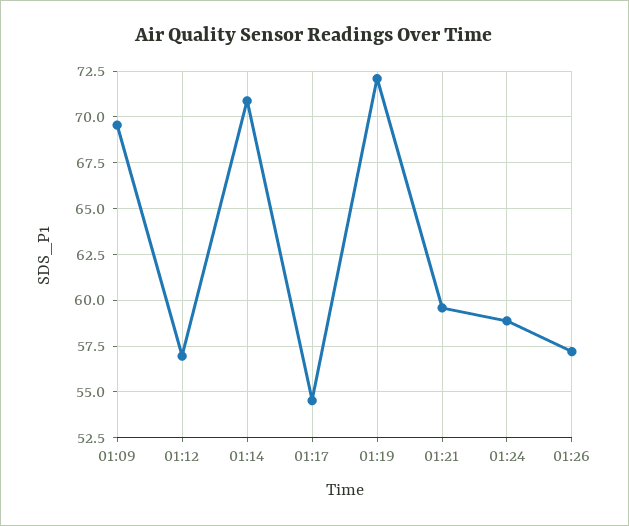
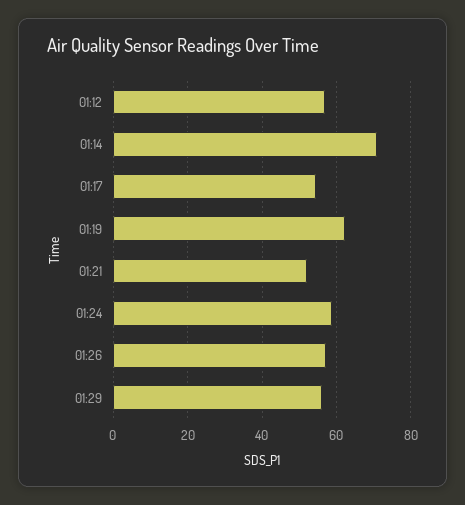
01:09: 69.5 -> none
01:19: 72 -> 62
01:21: 59.5 -> 52
01:29: none -> 56

